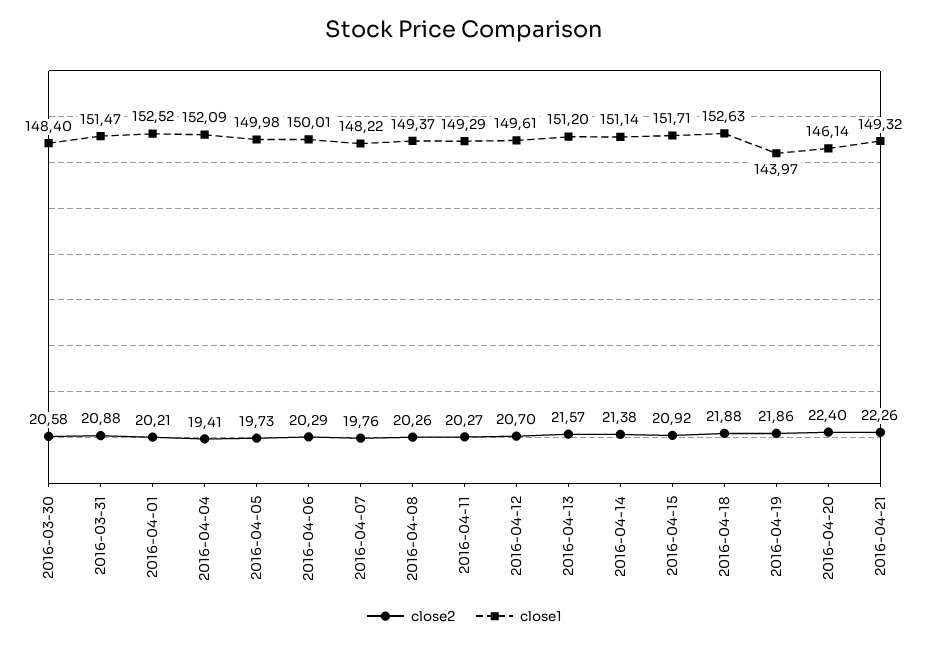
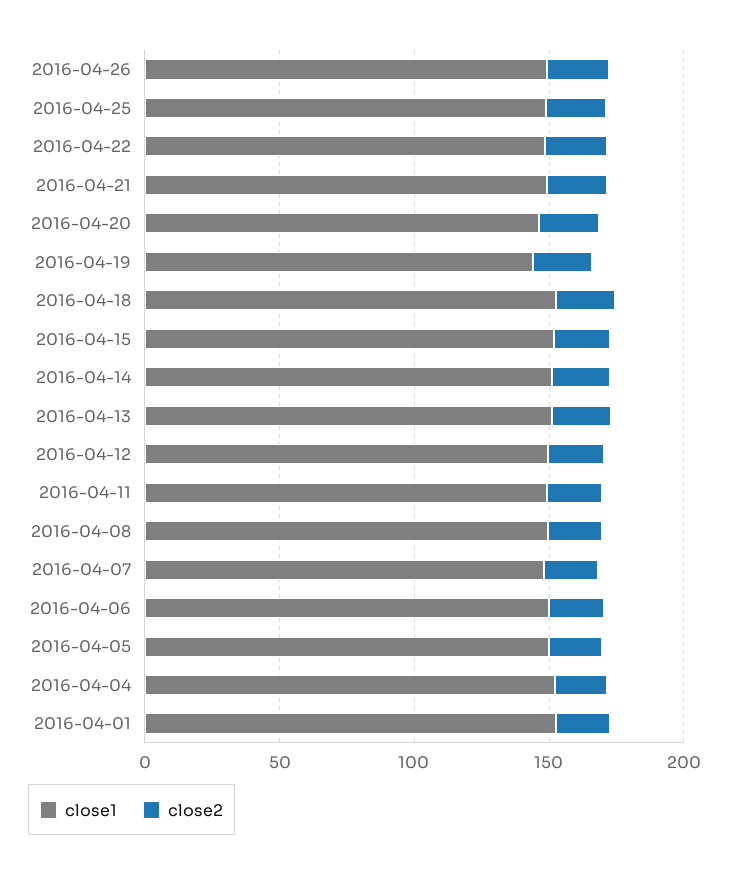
close2, 2016-03-30: 20.58 -> none
close1, 2016-03-30: 148.4 -> none
close2, 2016-03-31: 20.88 -> none
close1, 2016-03-31: 151.47 -> none
close1, 2016-04-26: none -> 150
close2, 2016-04-26: none -> 20
close1, 2016-04-25: none -> 150
close2, 2016-04-25: none -> 20
close1, 2016-04-22: none -> 150
close2, 2016-04-22: none -> 20

